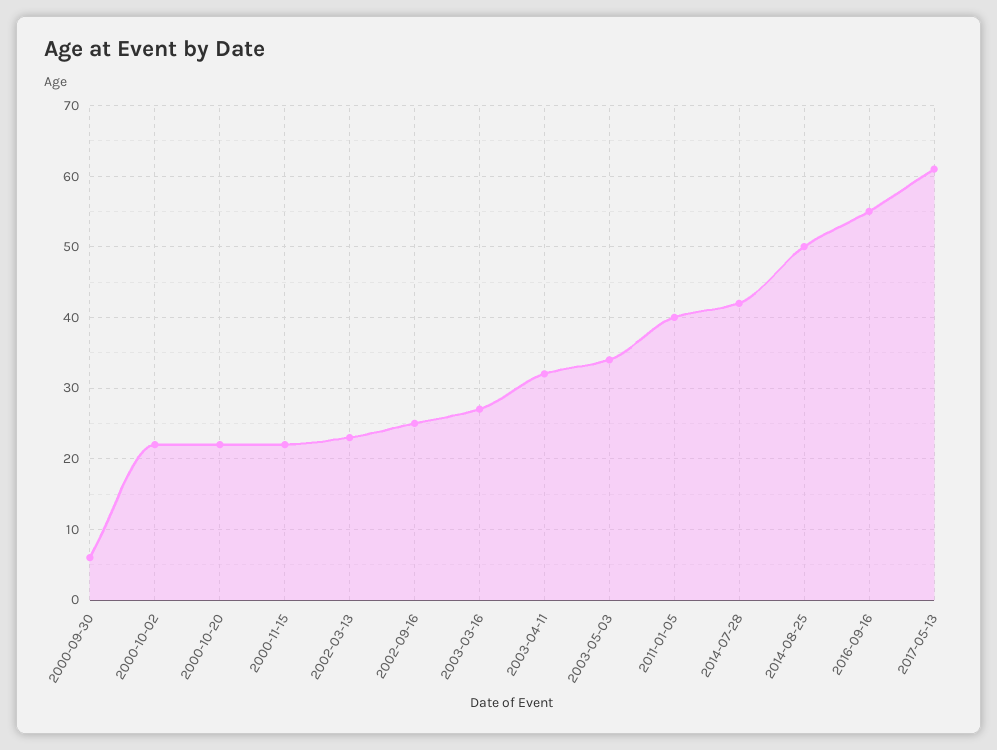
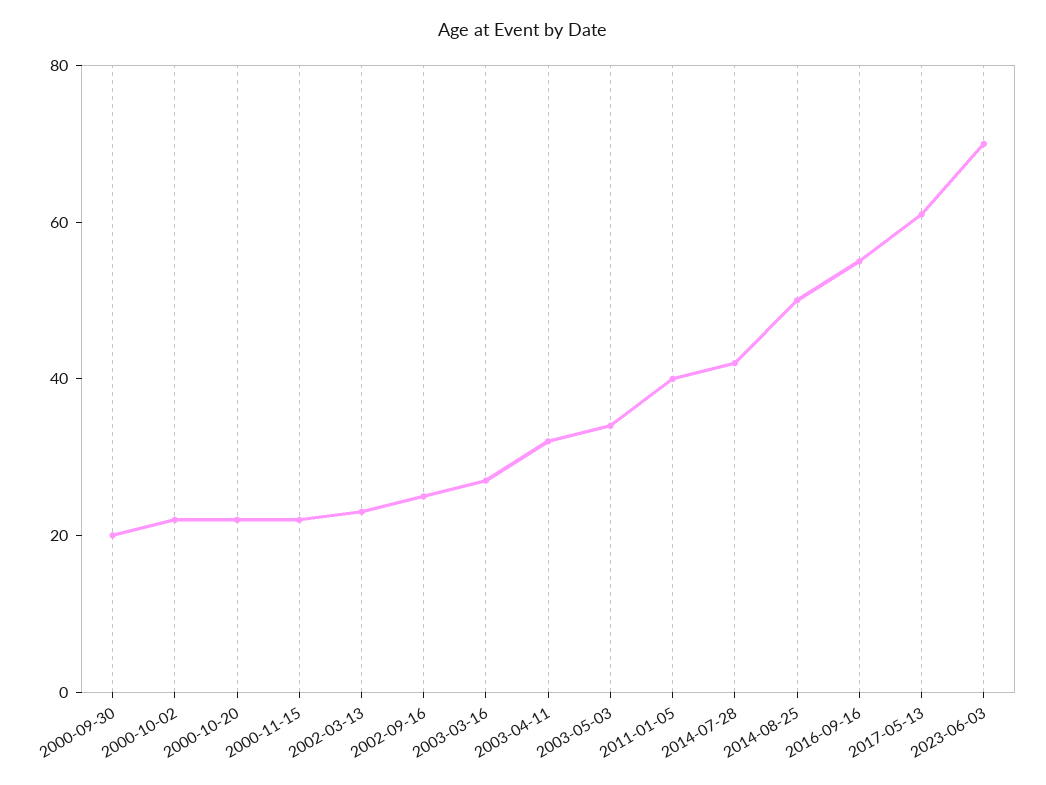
2000-09-30: 6 -> 20
2023-06-03: none -> 70

